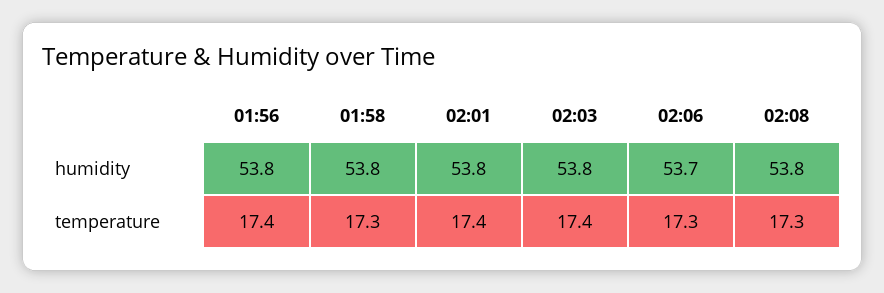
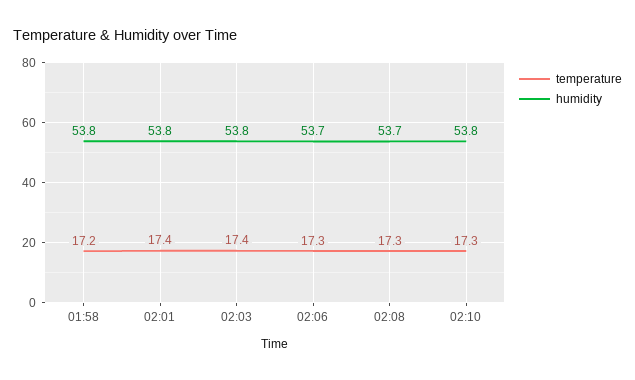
humidity, 01:56: 53.8 -> none
humidity, 02:08: 53.8 -> 53.7
temperature, 01:56: 17.4 -> none
temperature, 01:58: 17.3 -> 17.2
temperature, 02:10: none -> 17.3
humidity, 02:10: none -> 53.8

